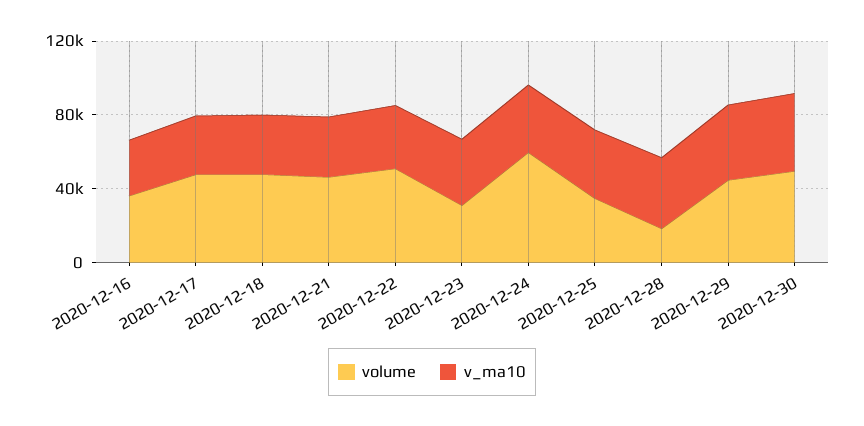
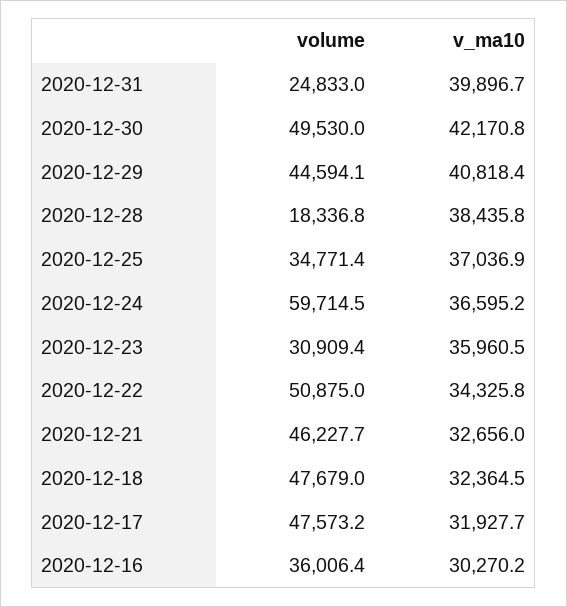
volume, 2020-12-31: none -> 24833
v_ma10, 2020-12-31: none -> 39896.7

